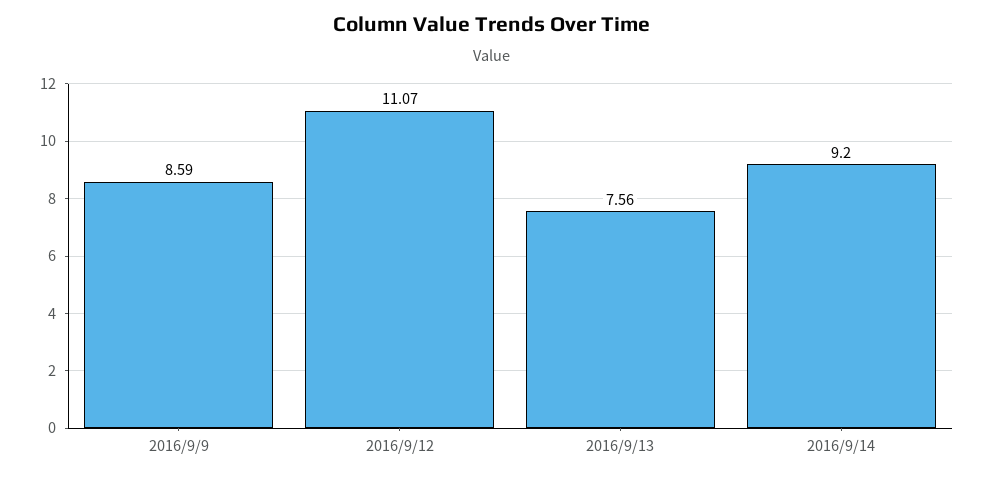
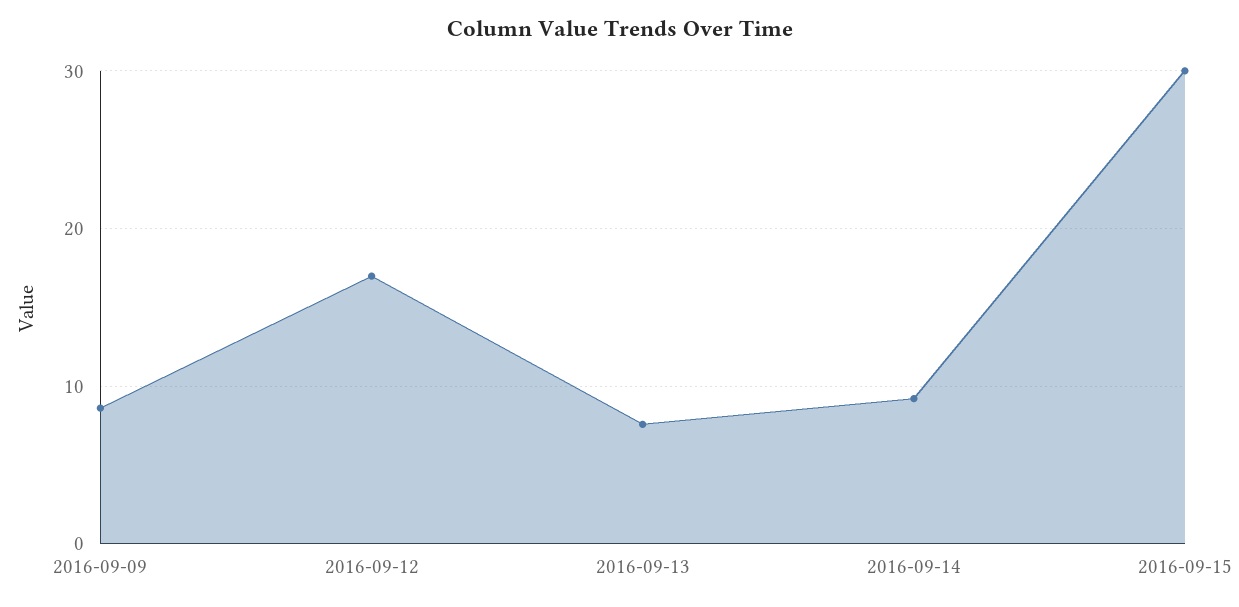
2016/9/12: 11.07 -> 17
2016-09-15: none -> 30

